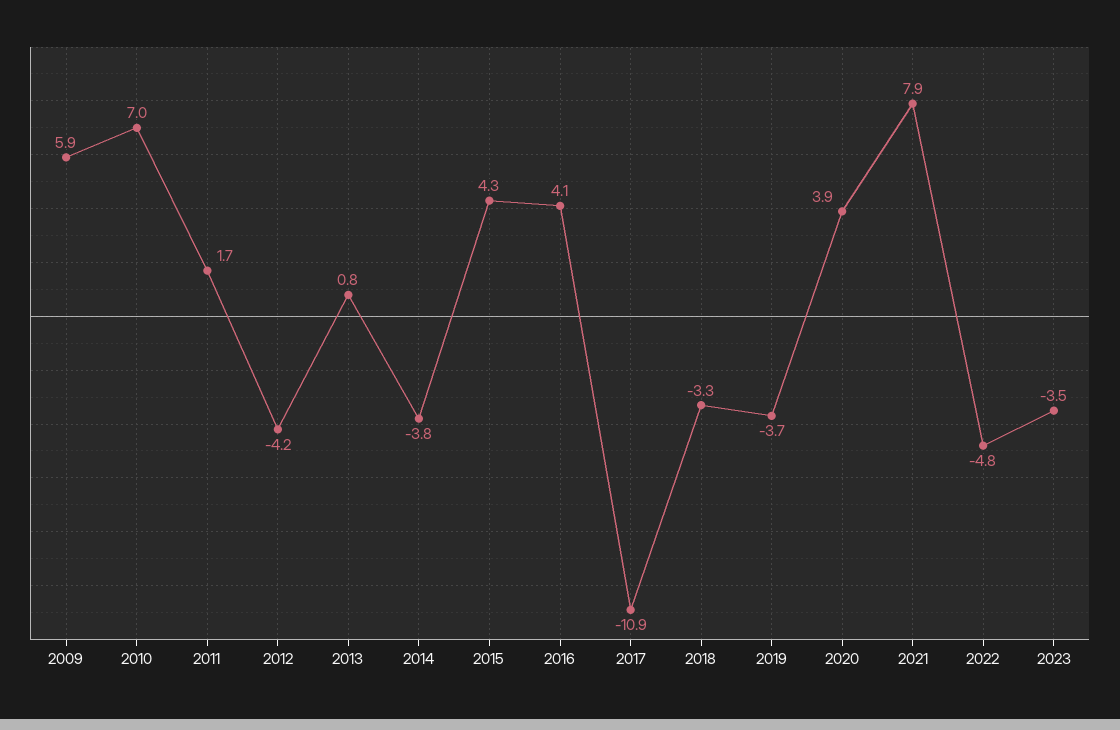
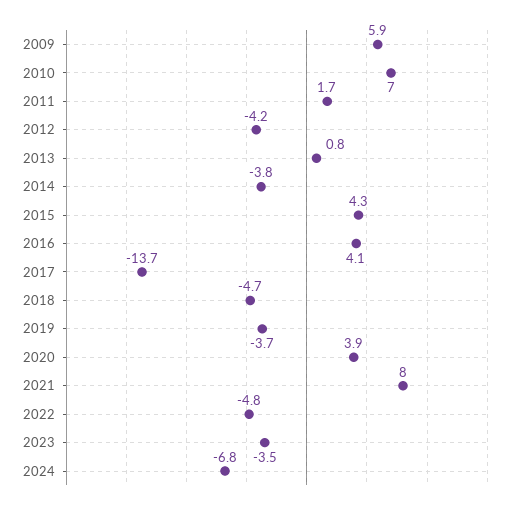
2017: -10.9 -> -13.7
2018: -3.3 -> -4.7
2021: 7.9 -> 8
2024: none -> -6.8

